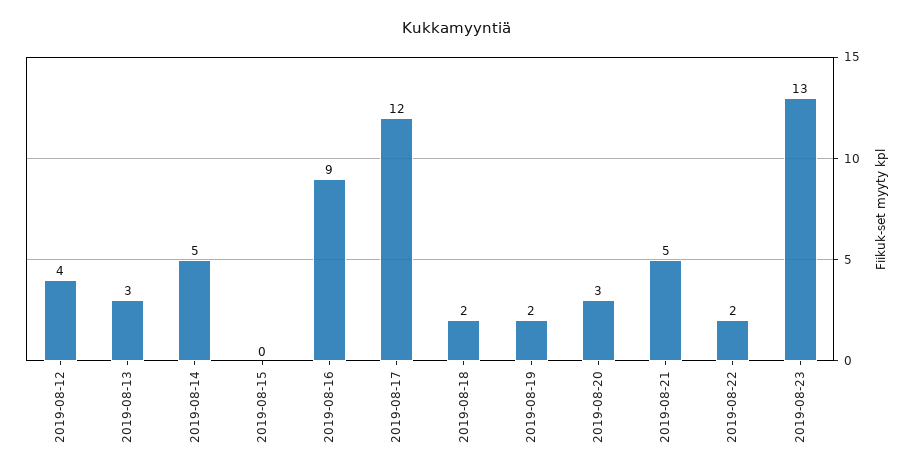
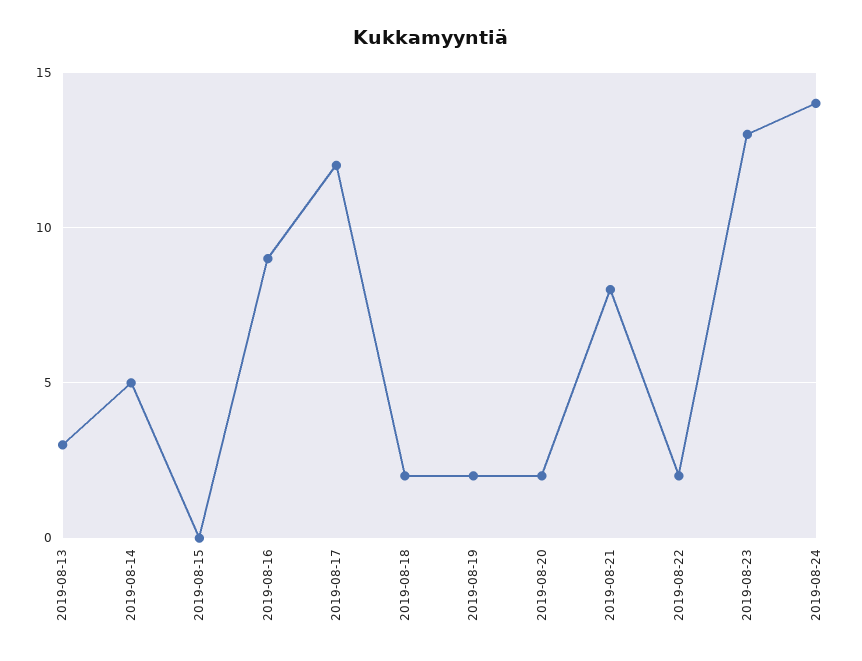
2019-08-12: 4 -> none
2019-08-20: 3 -> 2
2019-08-21: 5 -> 8
2019-08-24: none -> 14

